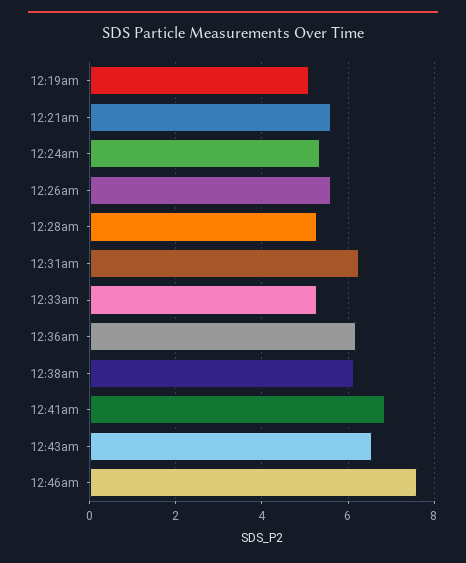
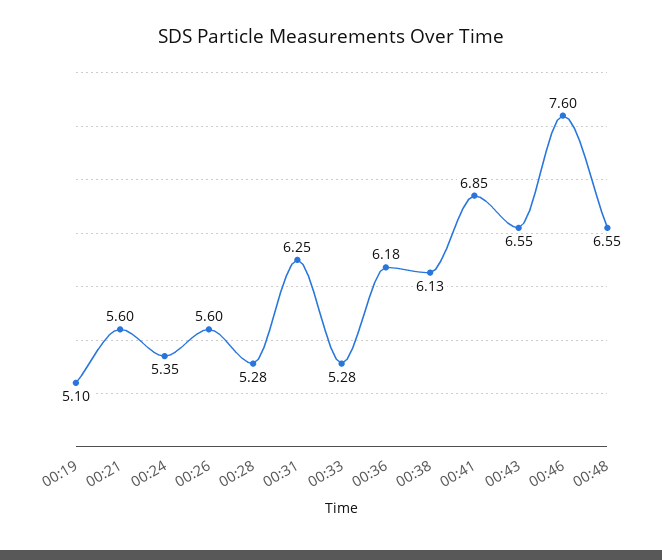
00:48: none -> 6.55

